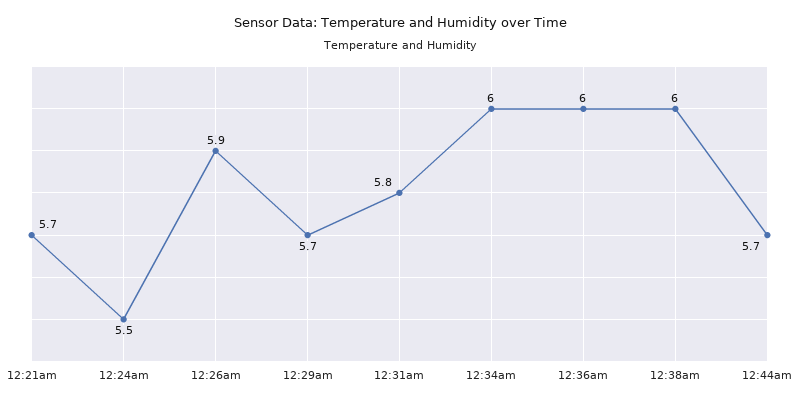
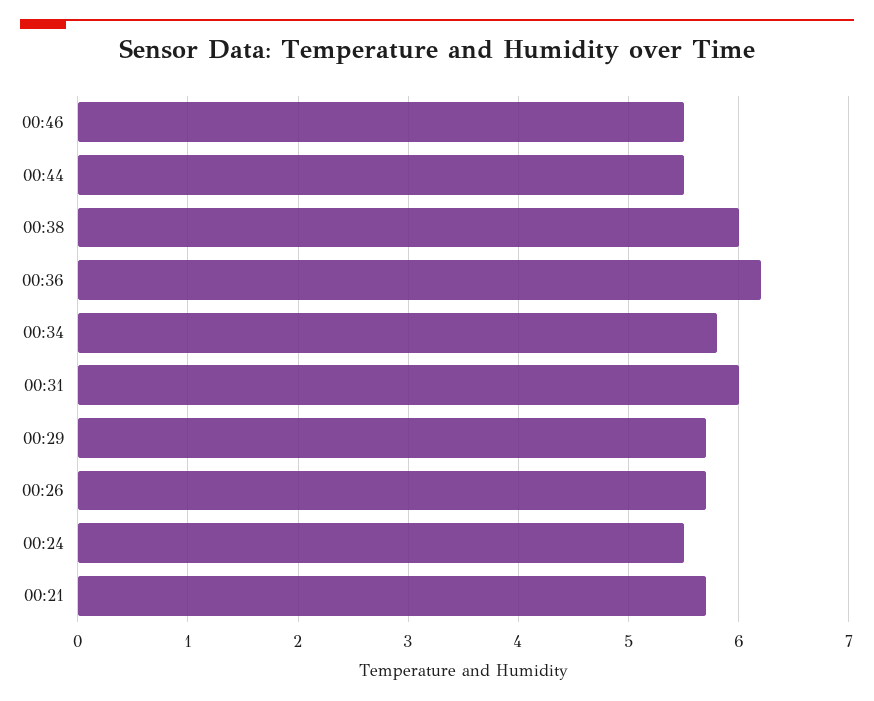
12:26am: 5.9 -> 5.7
12:31am: 5.8 -> 6
12:34am: 6 -> 5.8
12:36am: 6 -> 6.2
12:44am: 5.7 -> 5.5
00:46: none -> 5.5

